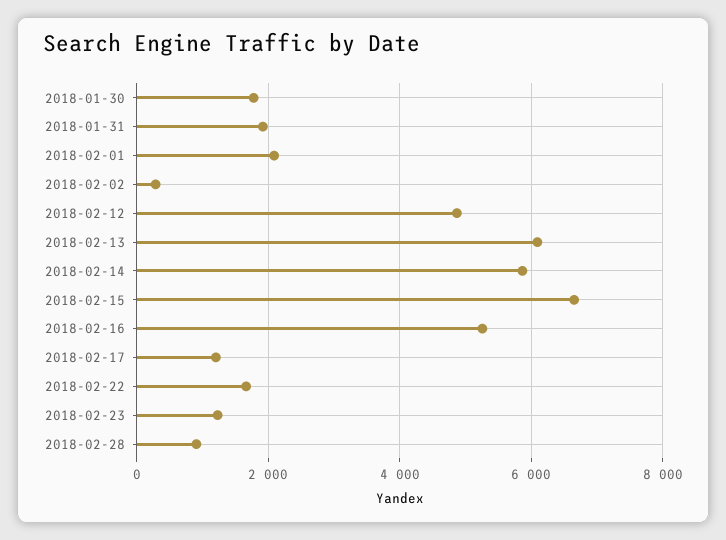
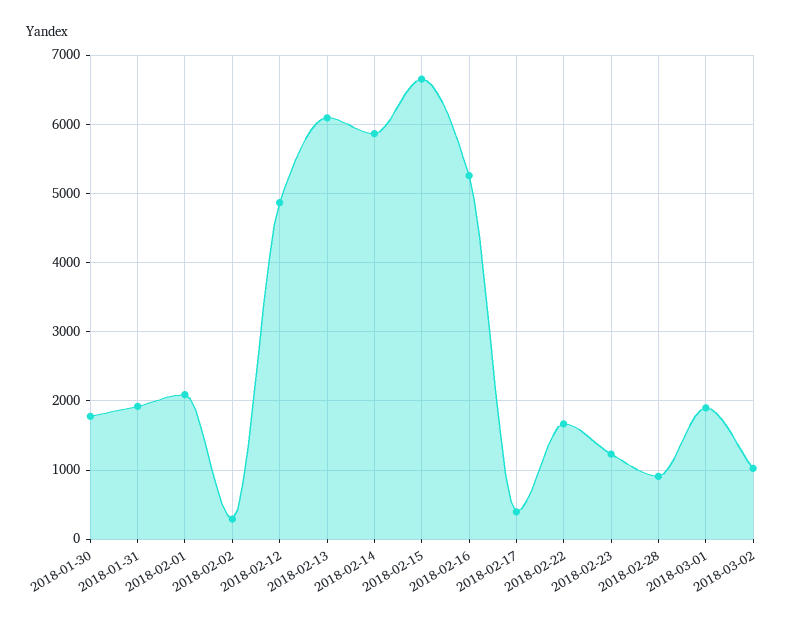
2018-02-17: 1200 -> 400
2018-03-01: none -> 1900
2018-03-02: none -> 1000

